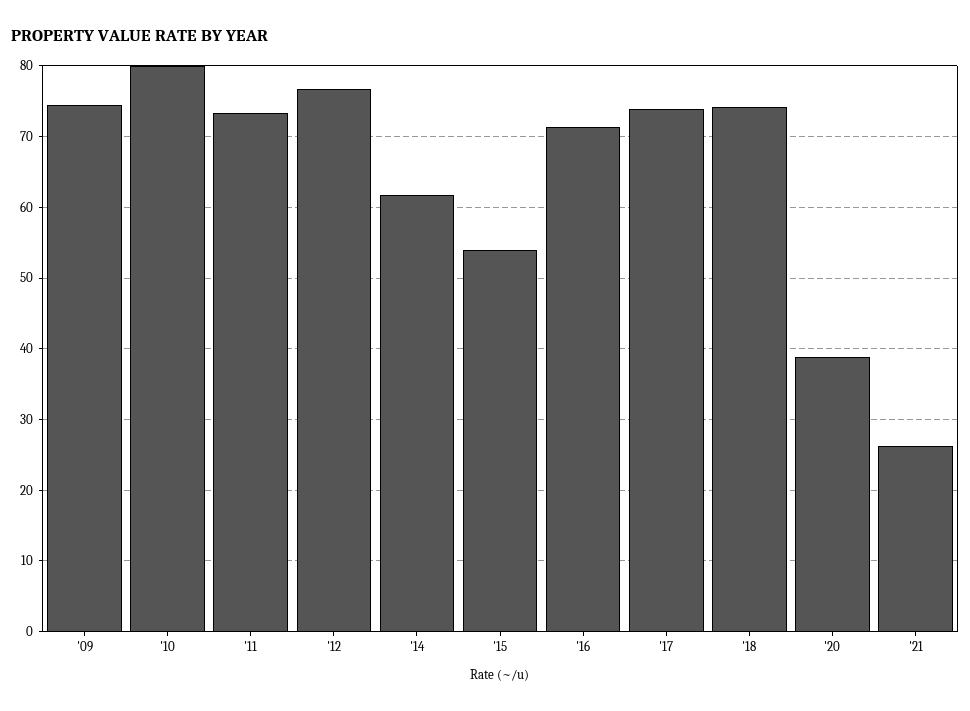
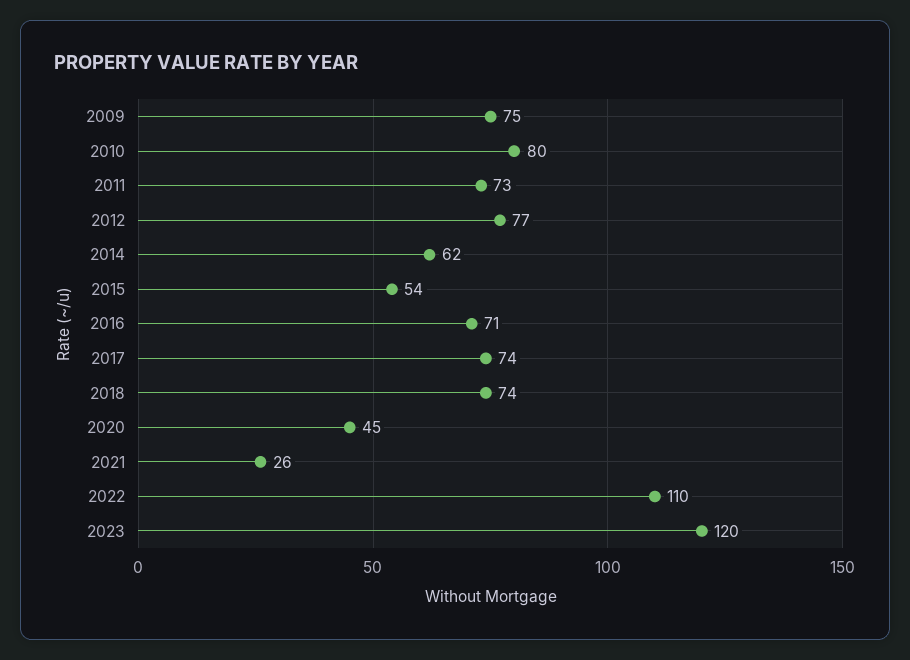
'20: 39 -> 45
2022: none -> 110
2023: none -> 120

